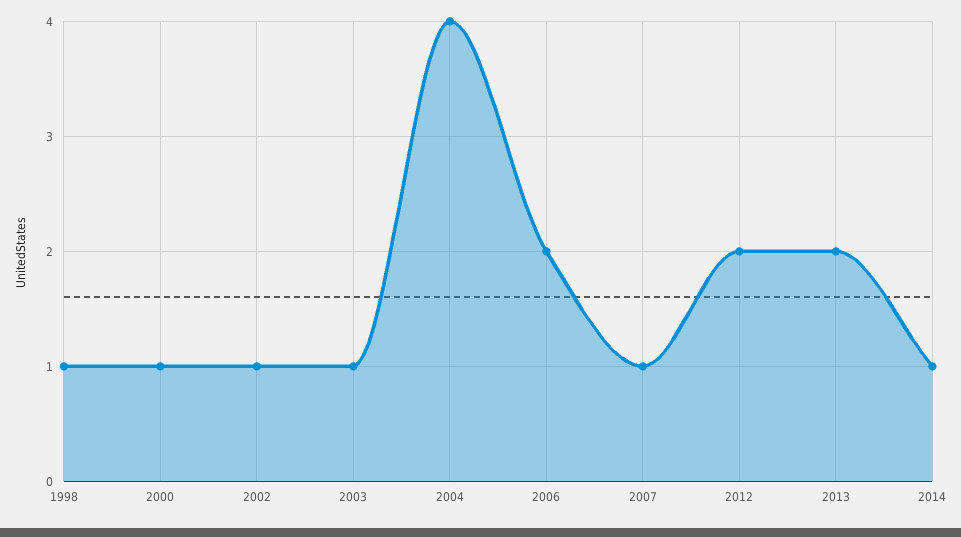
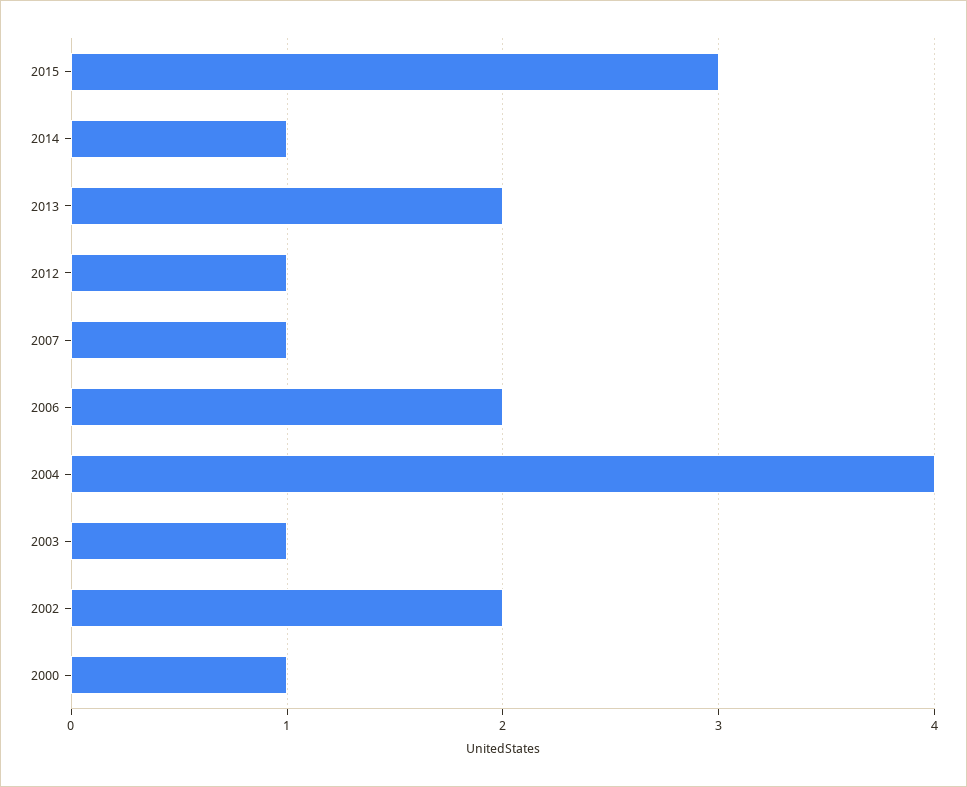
1998: 1 -> none
2002: 1 -> 2
2012: 2 -> 1
2015: none -> 3

